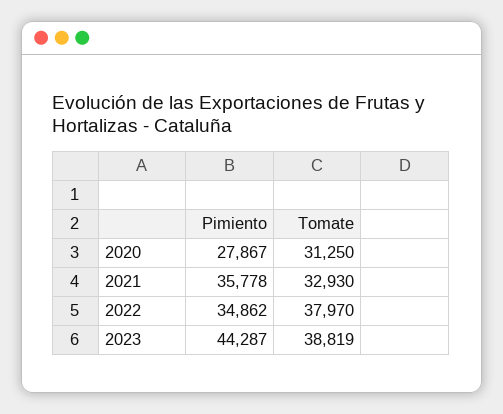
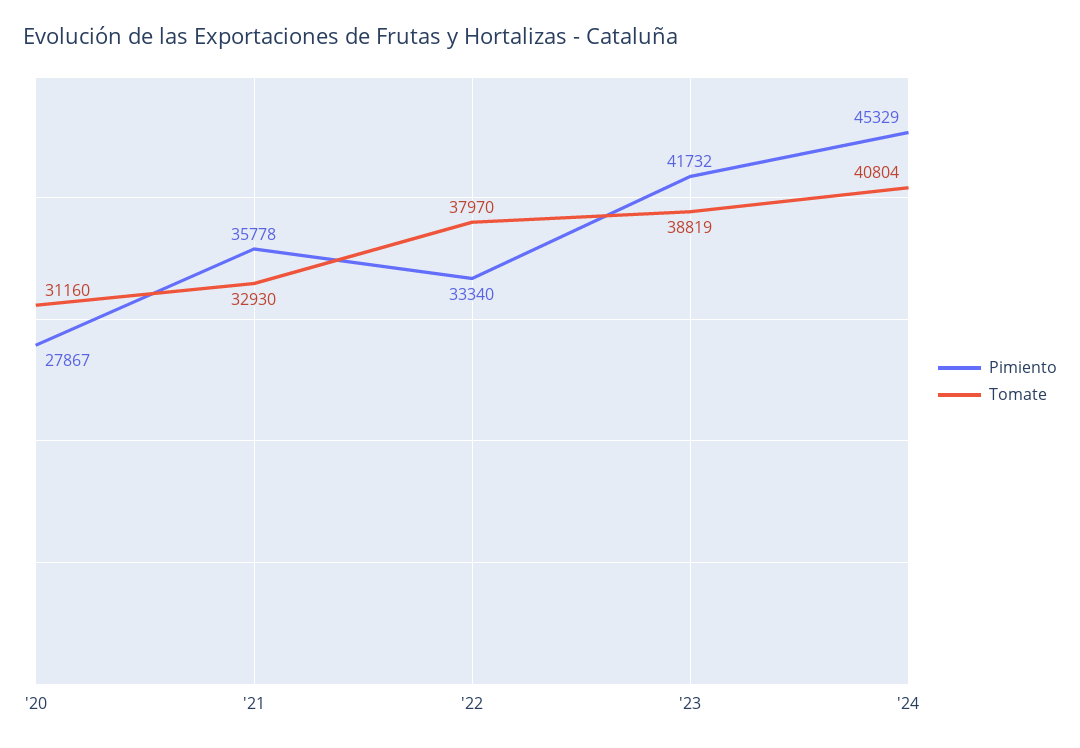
Tomate, 2020: 31250 -> 31160
Pimiento, 2022: 34862 -> 33340
Pimiento, 2023: 44287 -> 41732
Pimiento, '24: none -> 45329
Tomate, '24: none -> 40804

